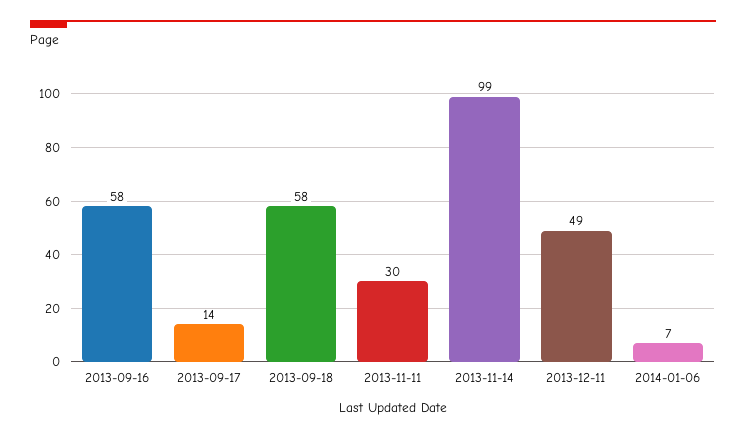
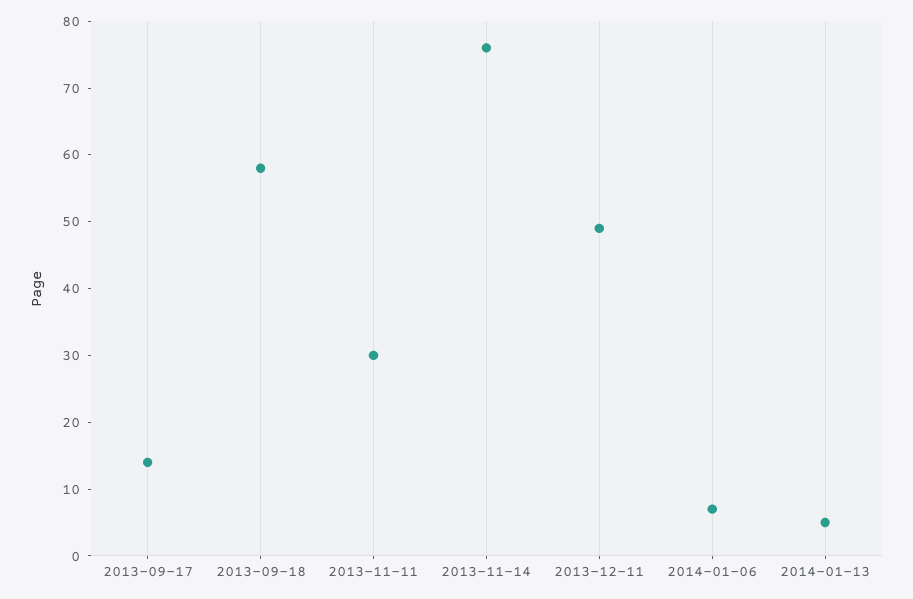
2013-09-16: 58 -> none
2013-11-14: 99 -> 75
2014-01-13: none -> 5

